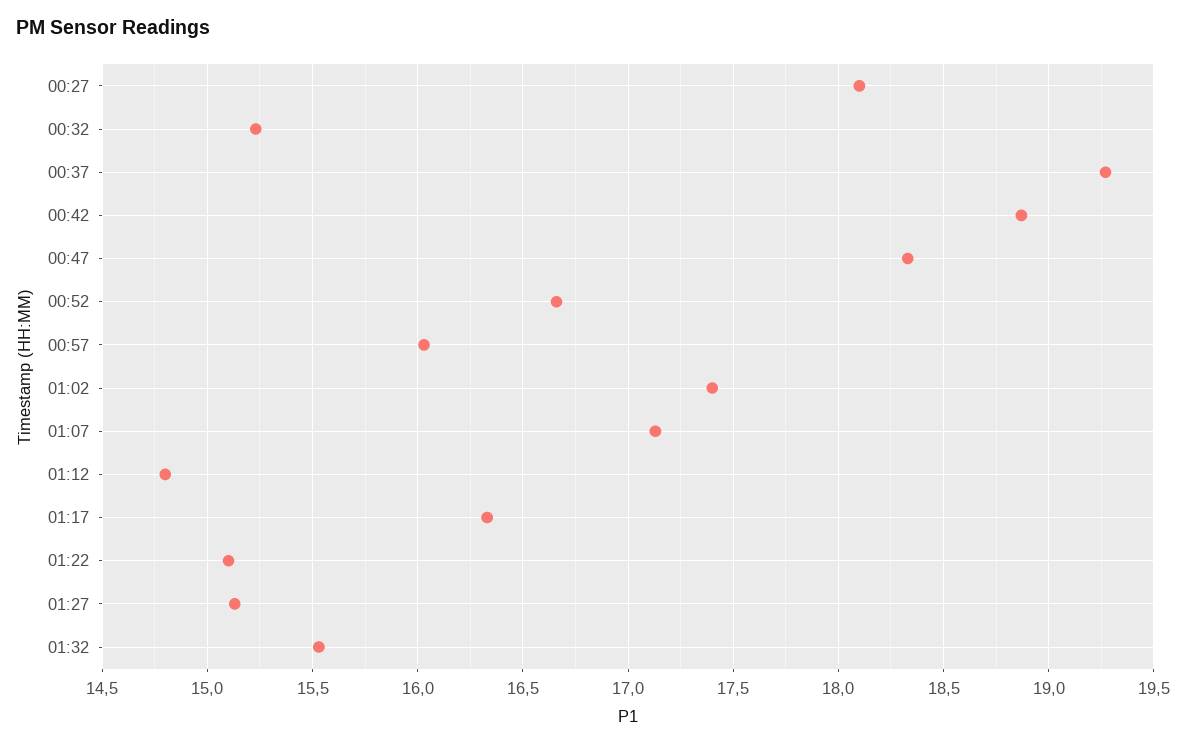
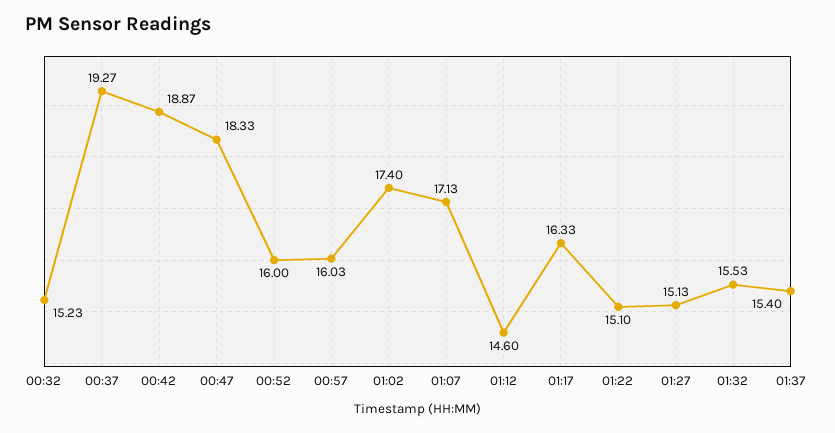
00:27: 18.1 -> none
00:52: 16.65 -> 16
01:12: 14.8 -> 14.6
01:37: none -> 15.4

